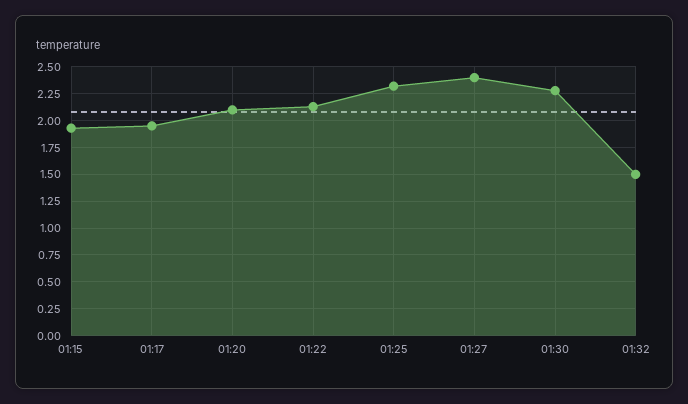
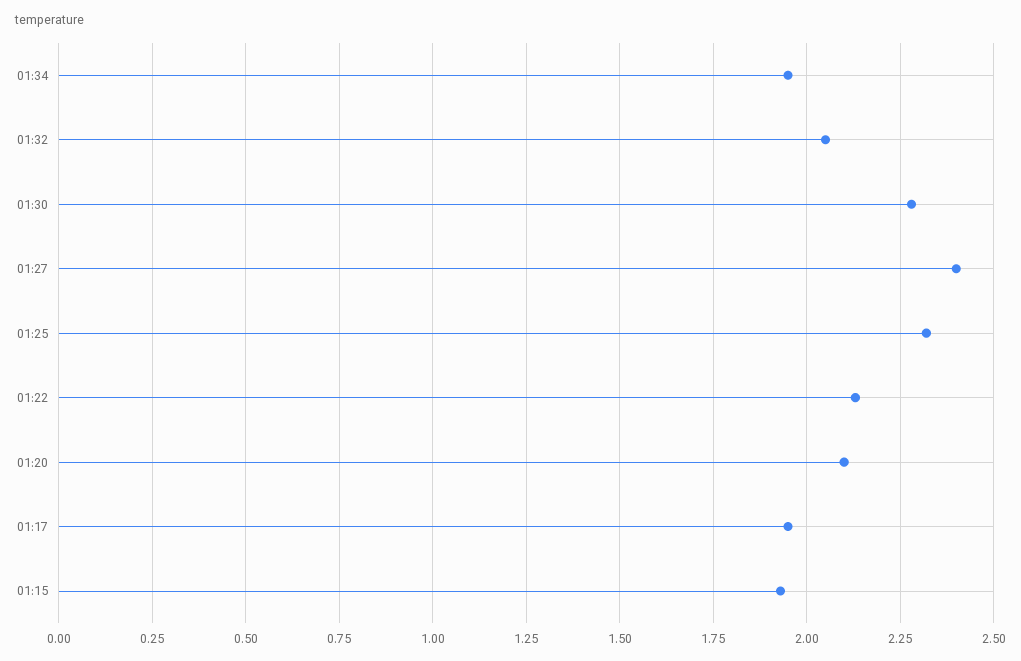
01:32: 1.5 -> 2.05
01:34: none -> 1.95

